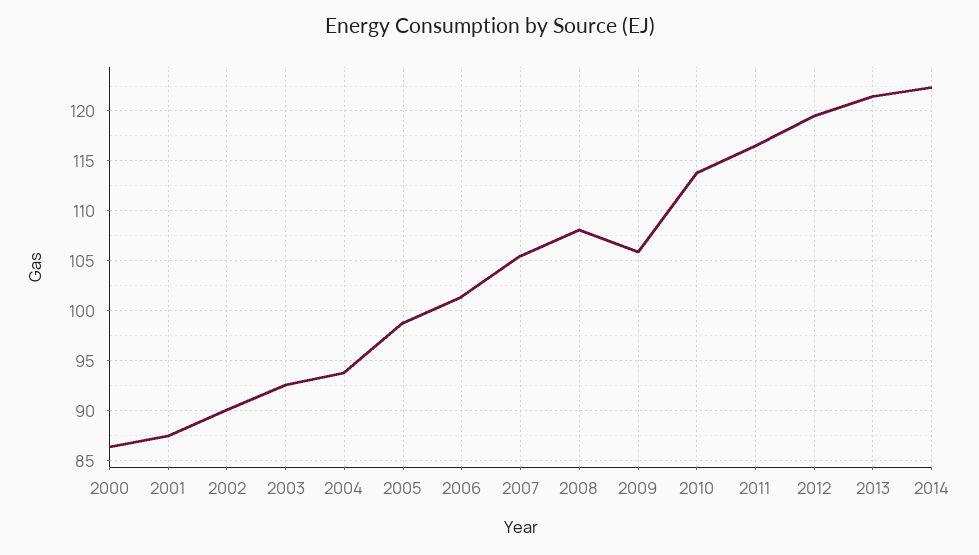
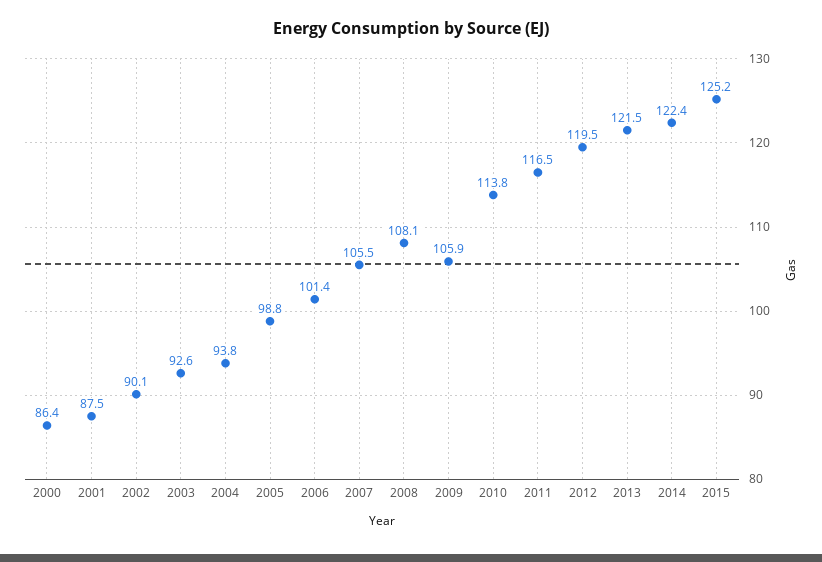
2015: none -> 125.2

